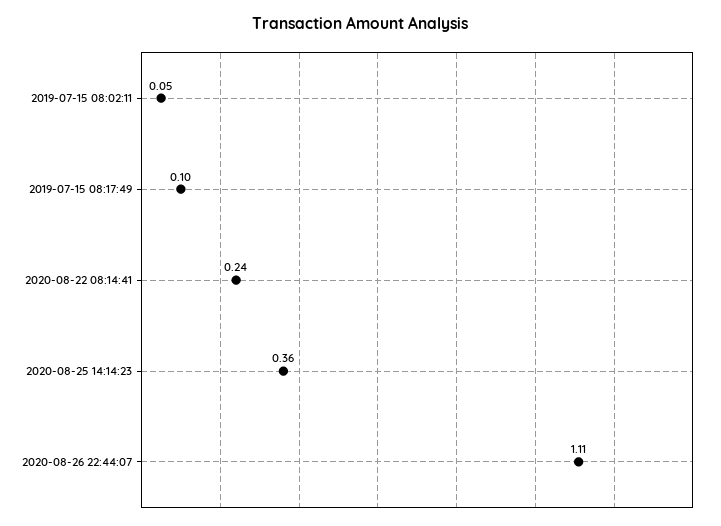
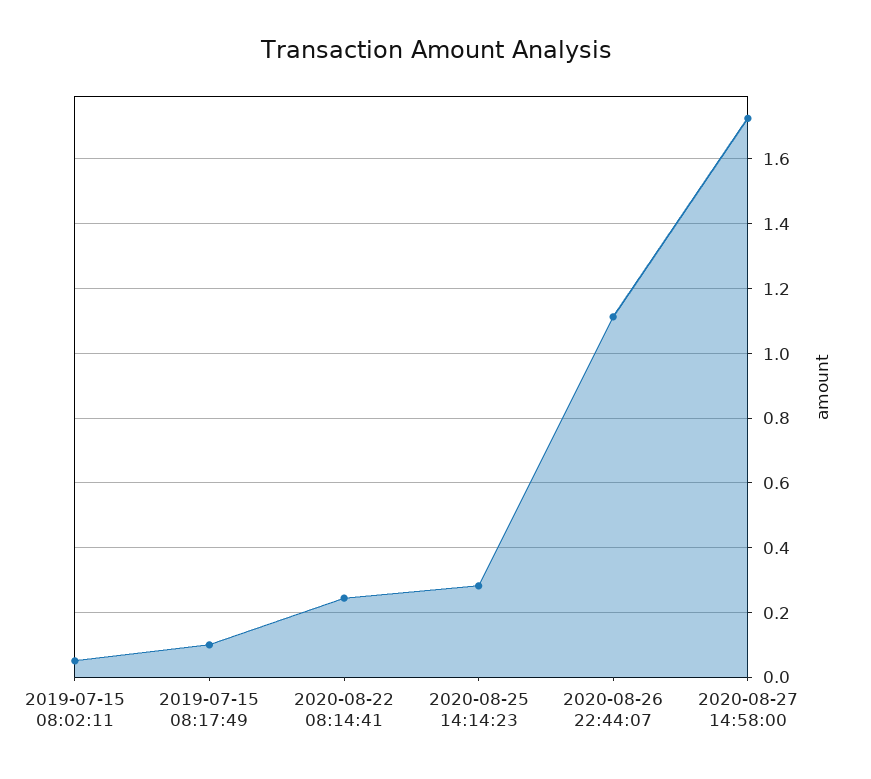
2020-08-25 14:14:23: 0.36 -> 0.28
2020-08-27 14:58:00: none -> 1.72

